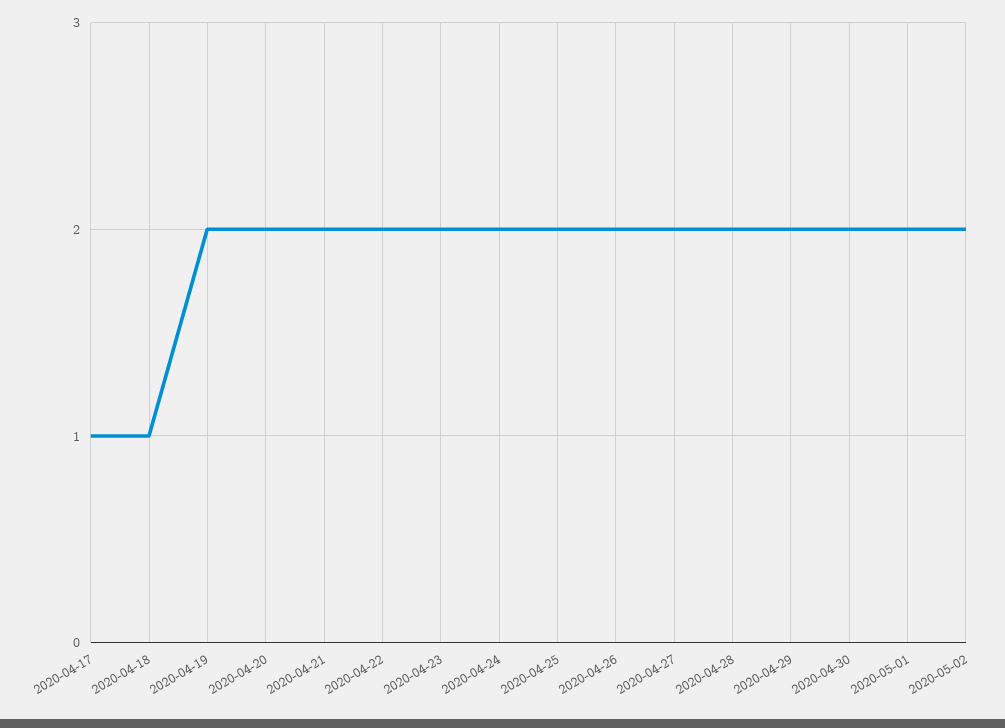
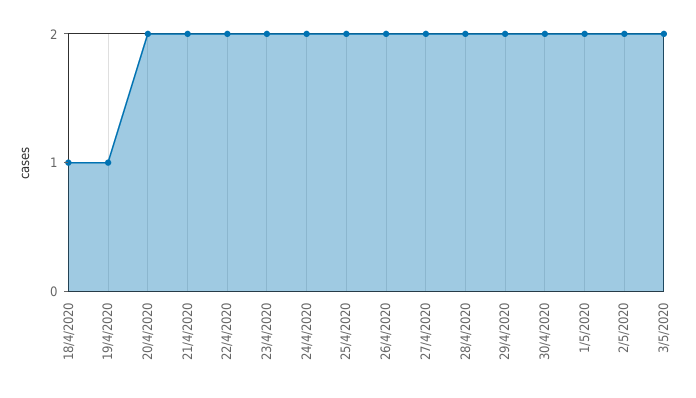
2020-04-17: 1 -> none
2020-04-19: 2 -> 1
3/5/2020: none -> 2

